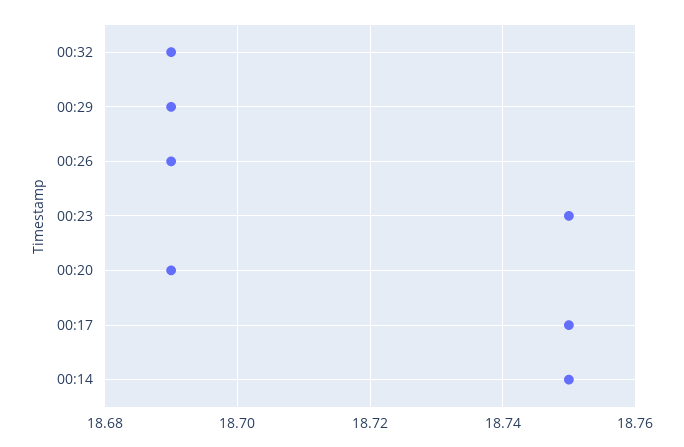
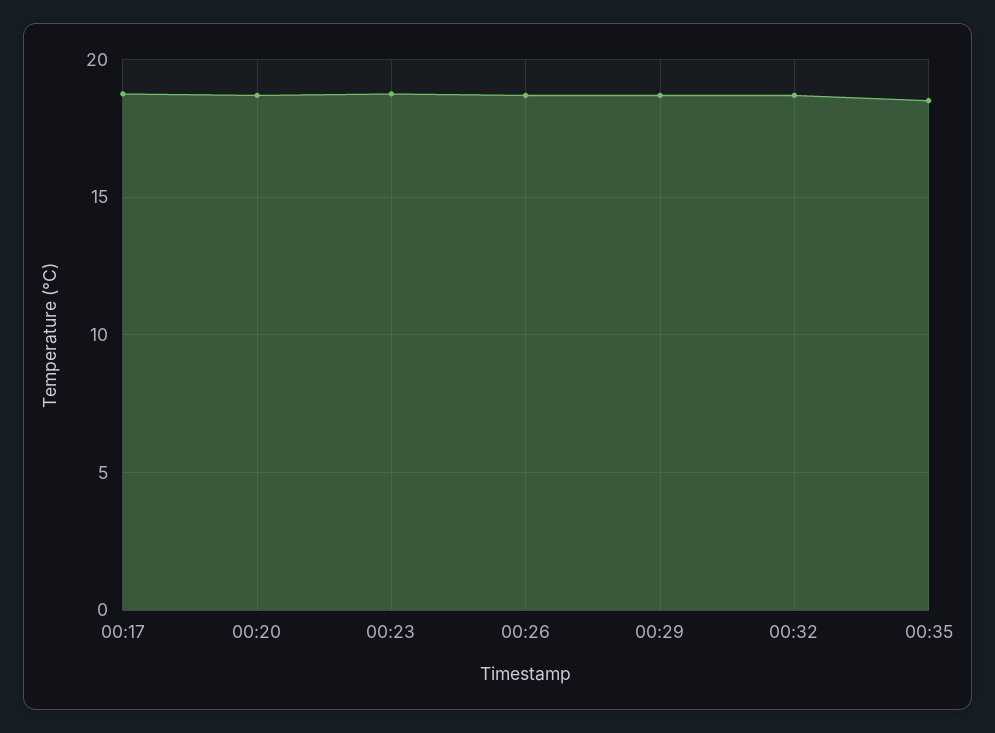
00:14: 18.75 -> none
00:35: none -> 18.5

